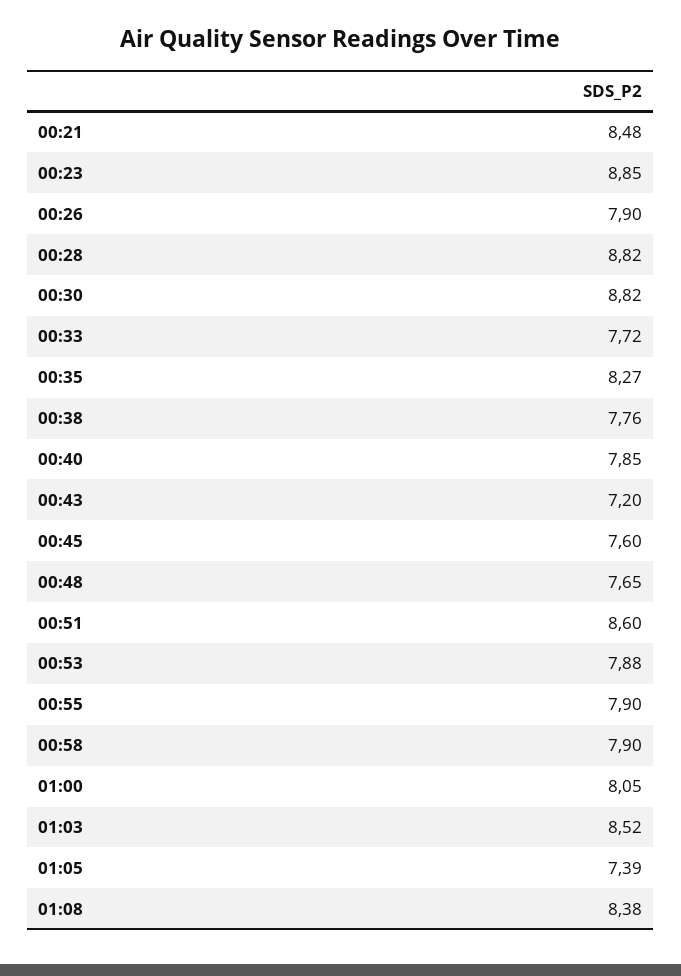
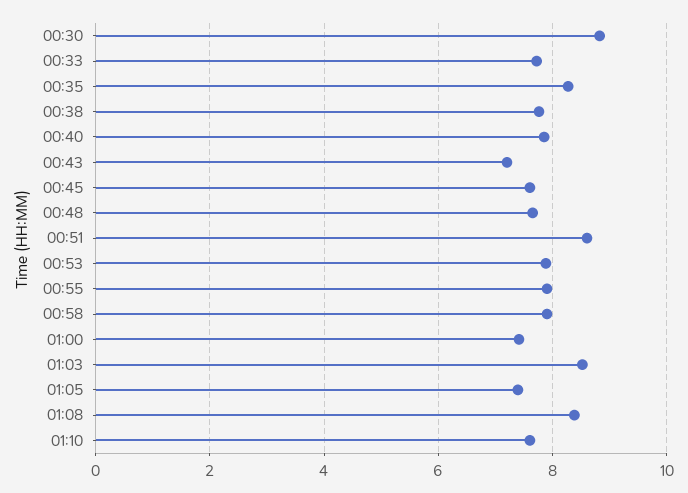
00:21: 8.48 -> none
00:23: 8.85 -> none
00:26: 7.9 -> none
00:28: 8.82 -> none
01:00: 8.05 -> 7.4
01:10: none -> 7.6

